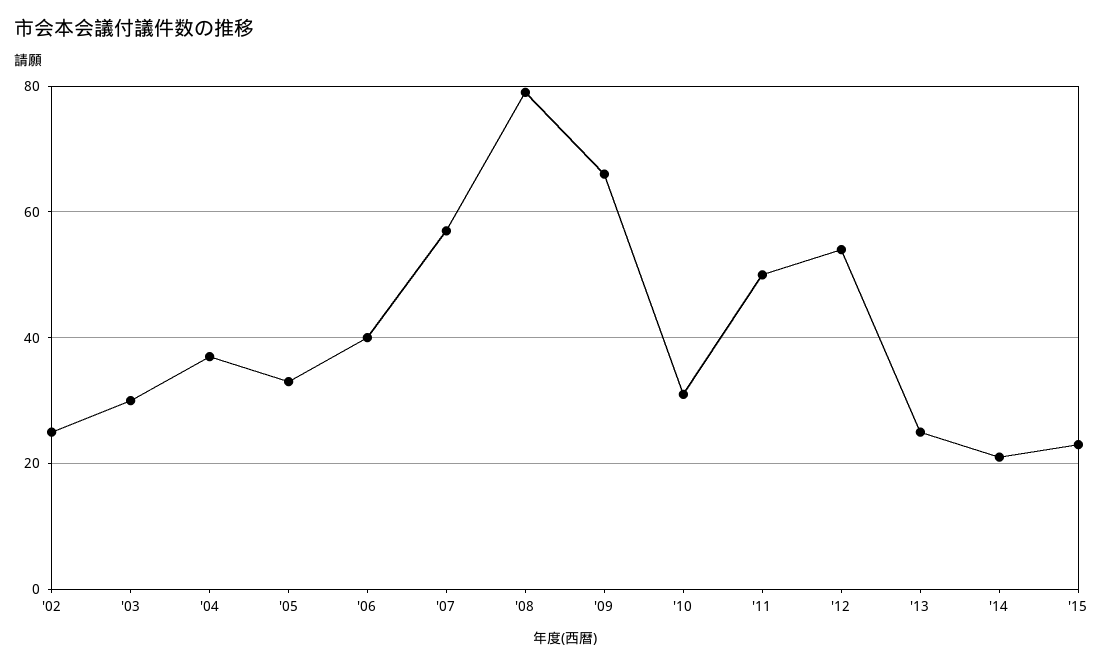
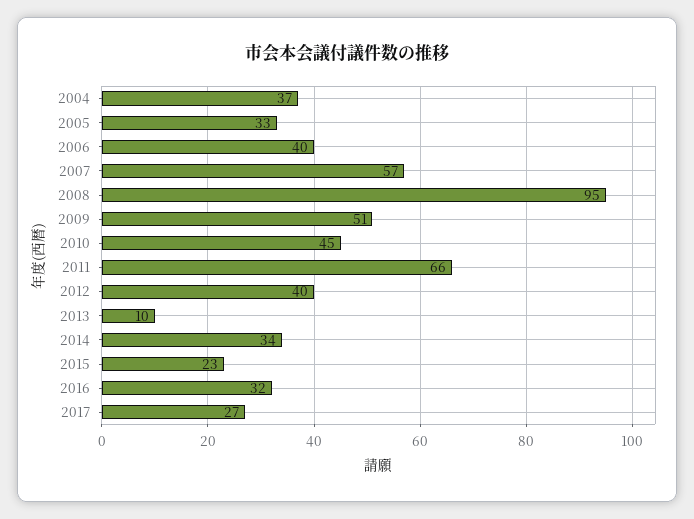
'02: 25 -> none
'03: 30 -> none
'08: 80 -> 95
'09: 65 -> 51
'10: 30 -> 45
'11: 50 -> 66
'12: 55 -> 40
'13: 25 -> 10
'14: 20 -> 34
2016: none -> 32
2017: none -> 27

